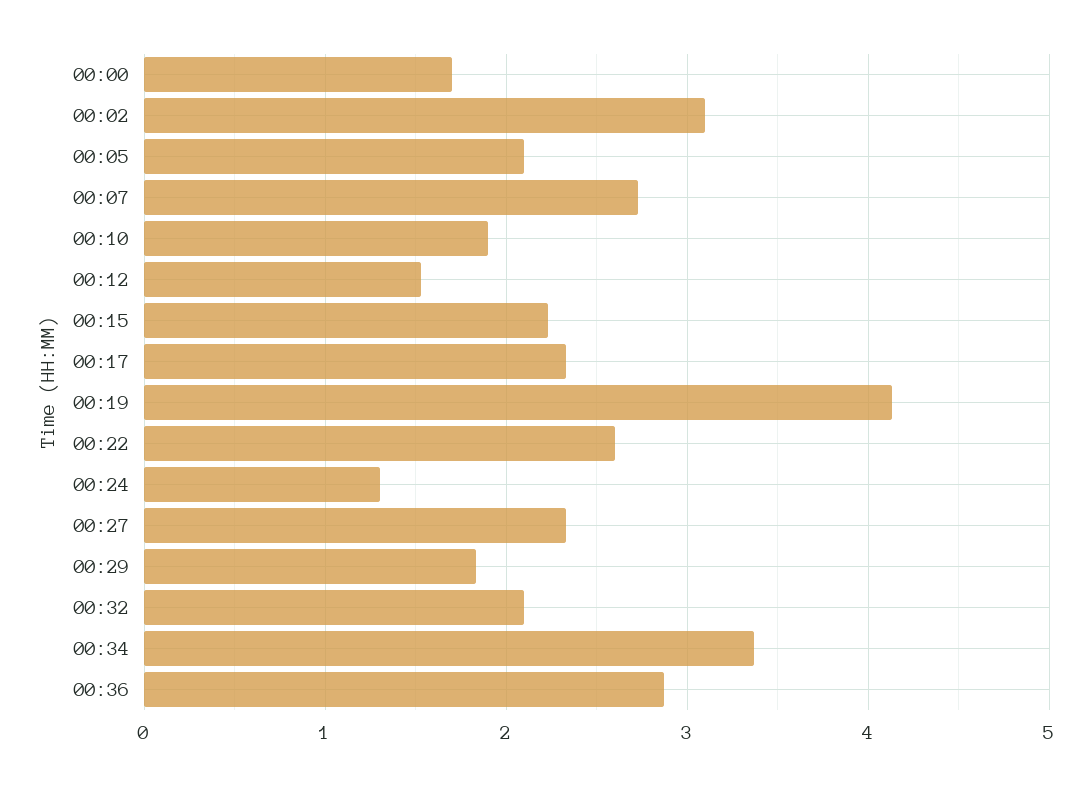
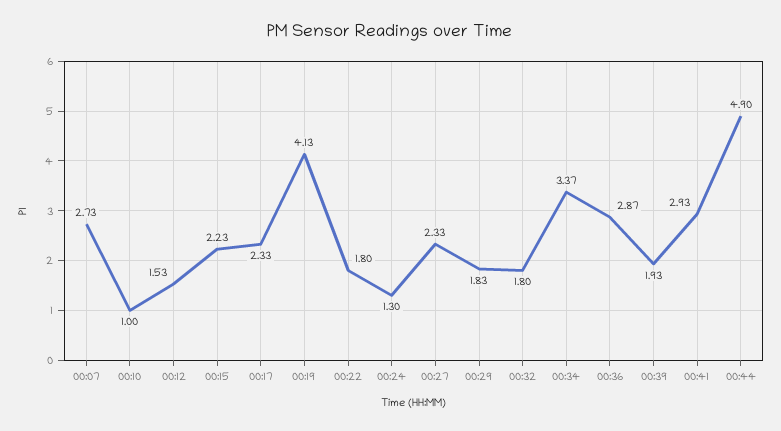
00:00: 1.7 -> none
00:02: 3.1 -> none
00:05: 2.1 -> none
00:10: 1.9 -> 1
00:22: 2.6 -> 1.8
00:32: 2.1 -> 1.8
00:39: none -> 1.93
00:41: none -> 2.93
00:44: none -> 4.9

